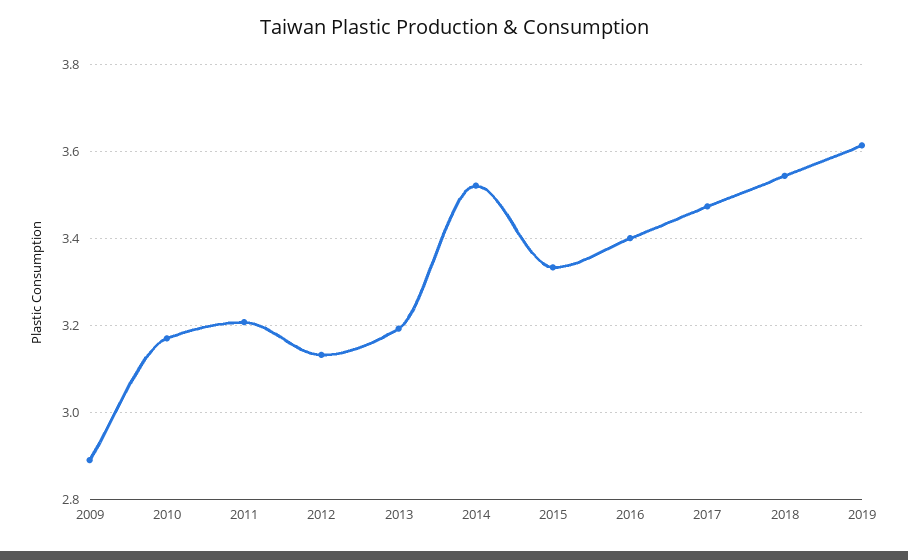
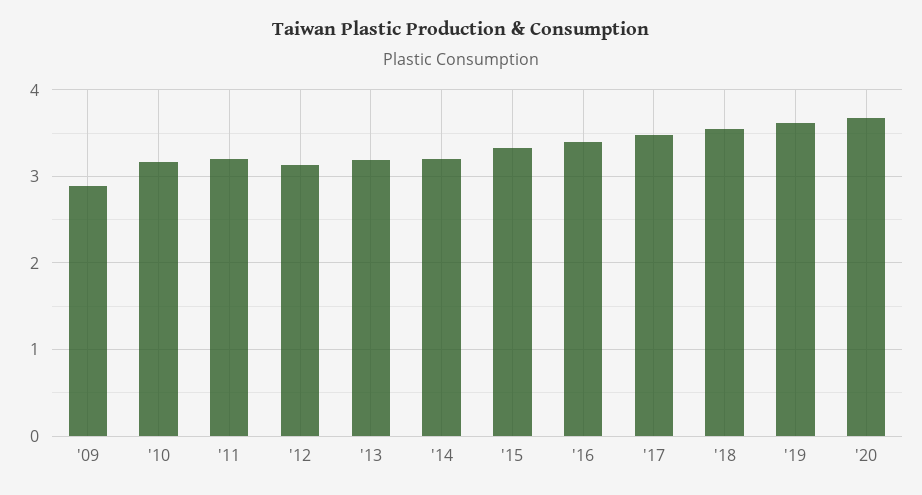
2014: 3.52 -> 3.2
'20: none -> 3.7

